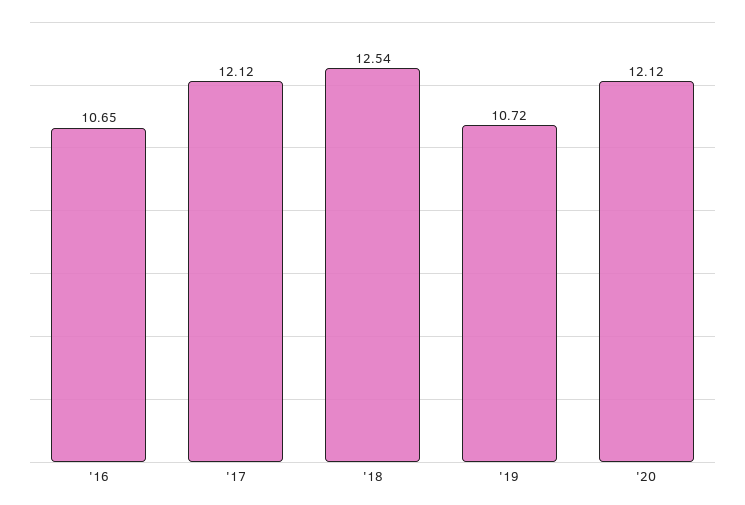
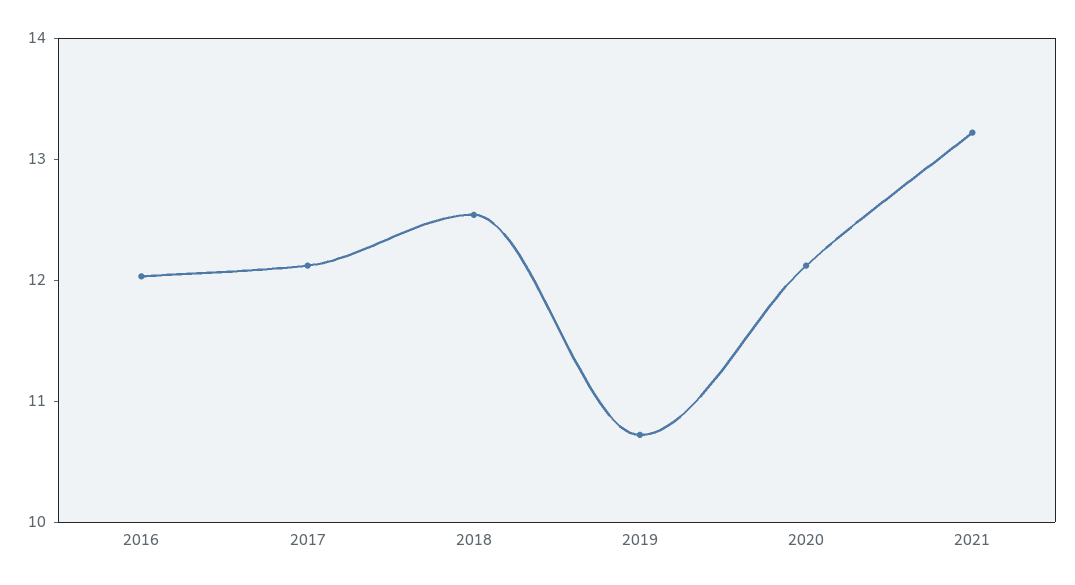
'16: 10.65 -> 12
2021: none -> 13.2

